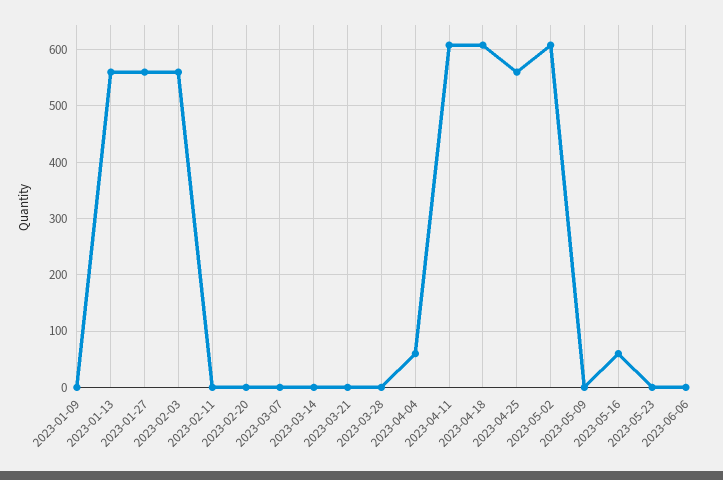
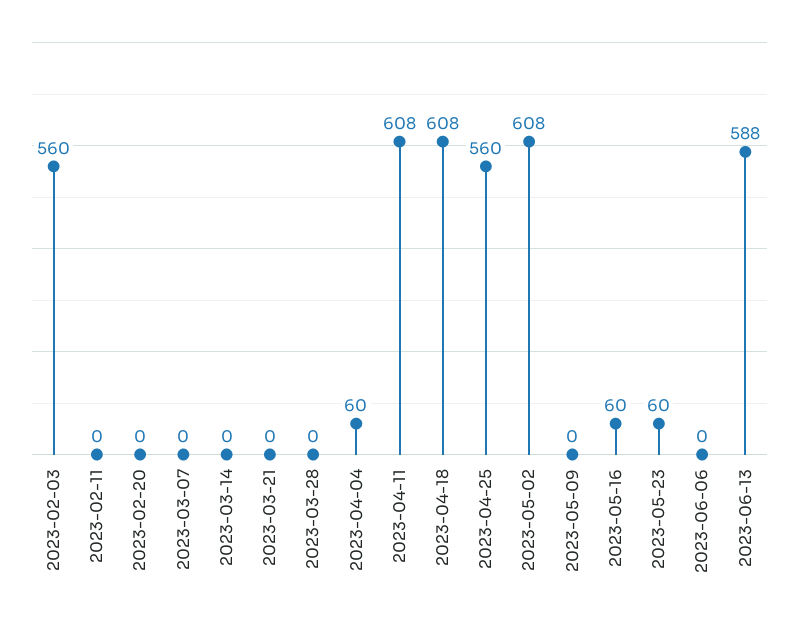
2023-01-09: 0 -> none
2023-01-13: 560 -> none
2023-01-27: 560 -> none
2023-05-23: 0 -> 60
2023-06-13: none -> 588

